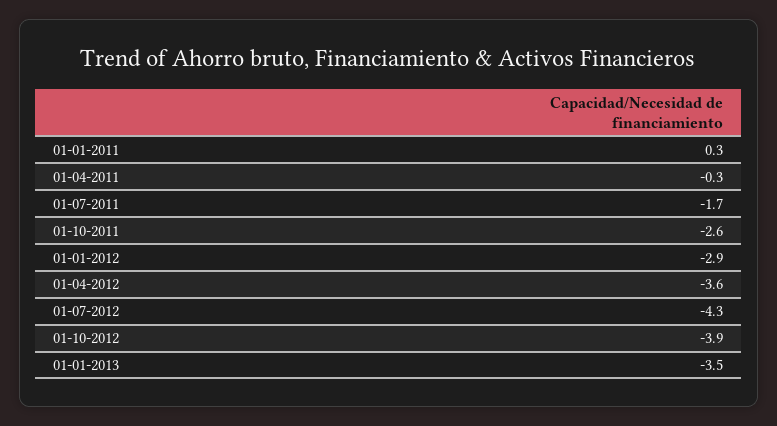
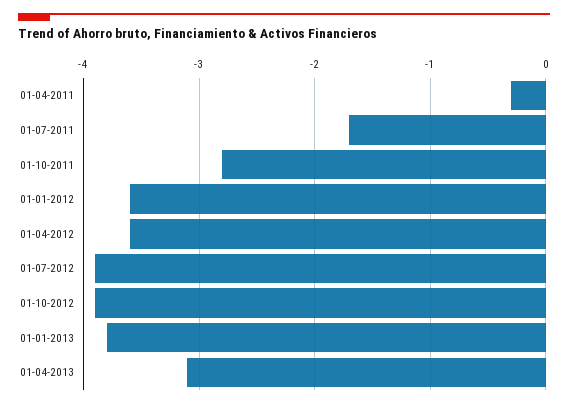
01-01-2011: 0.3 -> none
01-10-2011: -2.6 -> -2.8
01-01-2012: -2.9 -> -3.6
01-07-2012: -4.3 -> -3.9
01-01-2013: -3.5 -> -3.8
01-04-2013: none -> -3.1

